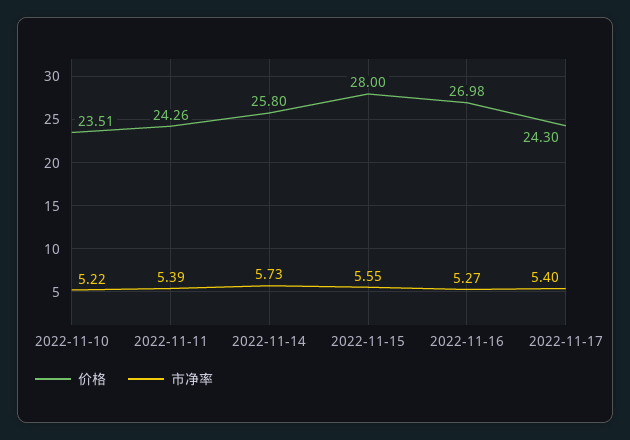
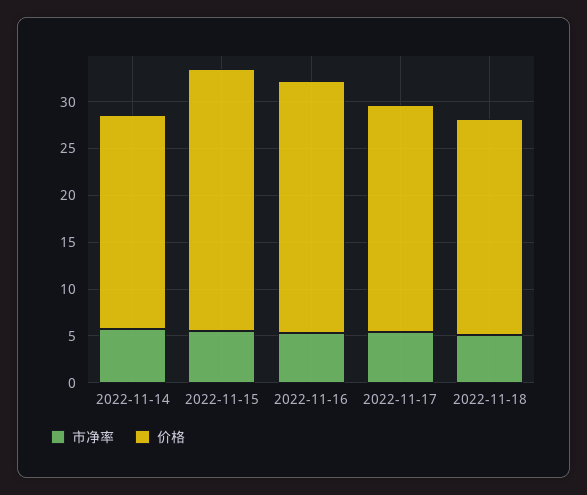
价格, 2022-11-10: 23.51 -> none
市净率, 2022-11-10: 5.22 -> none
价格, 2022-11-11: 24.26 -> none
市净率, 2022-11-11: 5.39 -> none
价格, 2022-11-14: 25.8 -> 23
市净率, 2022-11-18: none -> 5
价格, 2022-11-18: none -> 23

